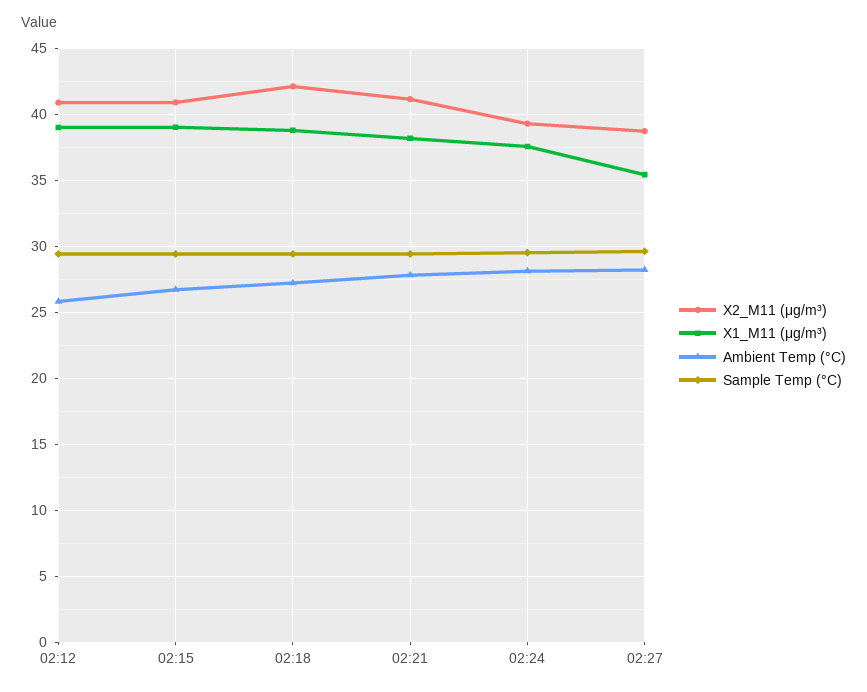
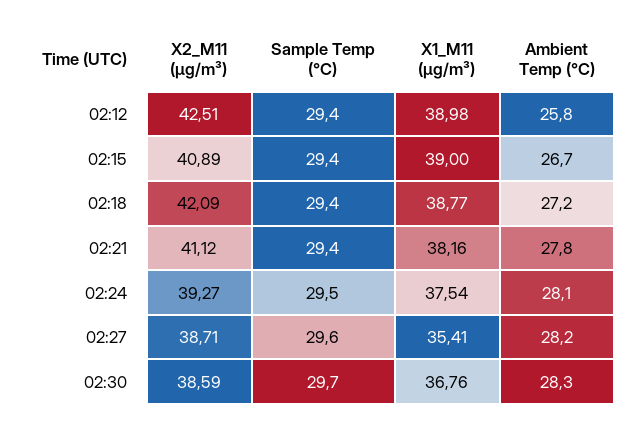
X2_M11 (μg/m³), 02:12: 41 -> 42.51
X2_M11 (μg/m³), 02:30: none -> 38.59
Sample Temp (°C), 02:30: none -> 29.7
X1_M11 (μg/m³), 02:30: none -> 36.76
Ambient Temp (°C), 02:30: none -> 28.3

